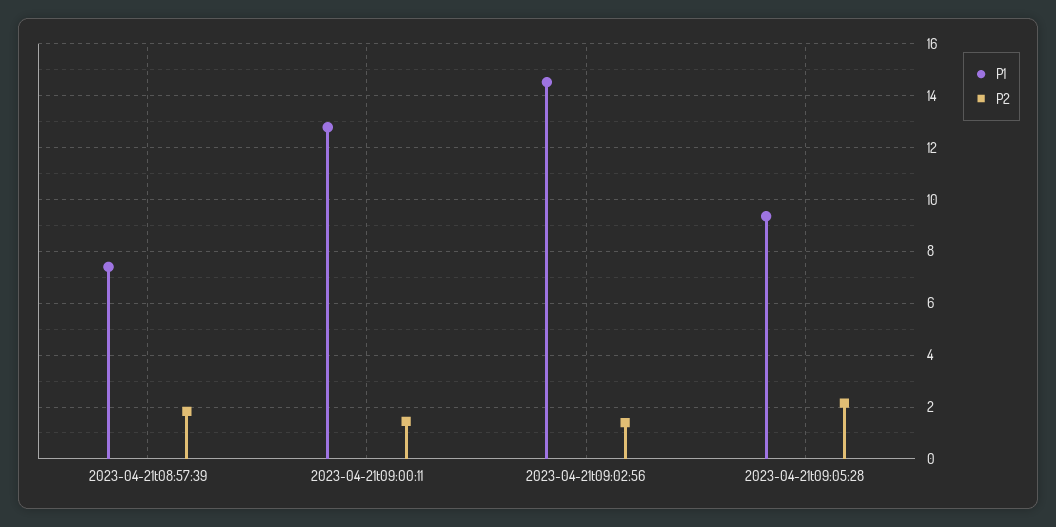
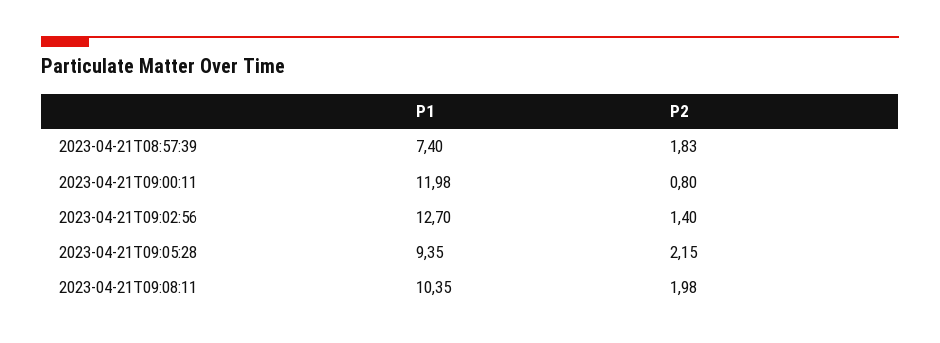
P1, 2023-04-21t09:00:11: 12.75 -> 11.98
P2, 2023-04-21t09:00:11: 1.5 -> 0.8
P1, 2023-04-21t09:02:56: 14.5 -> 12.7
P1, 2023-04-21T09:08:11: none -> 10.35
P2, 2023-04-21T09:08:11: none -> 1.98

